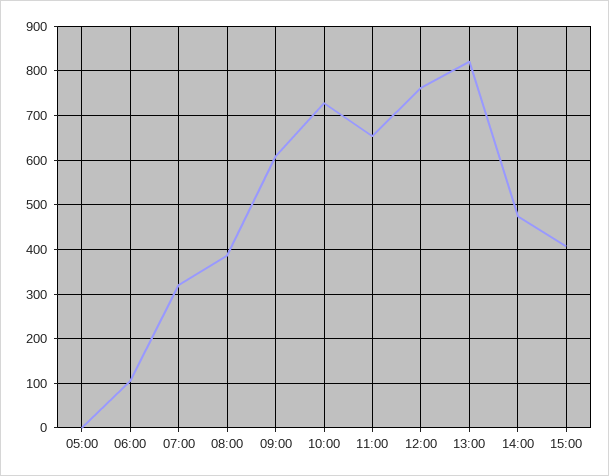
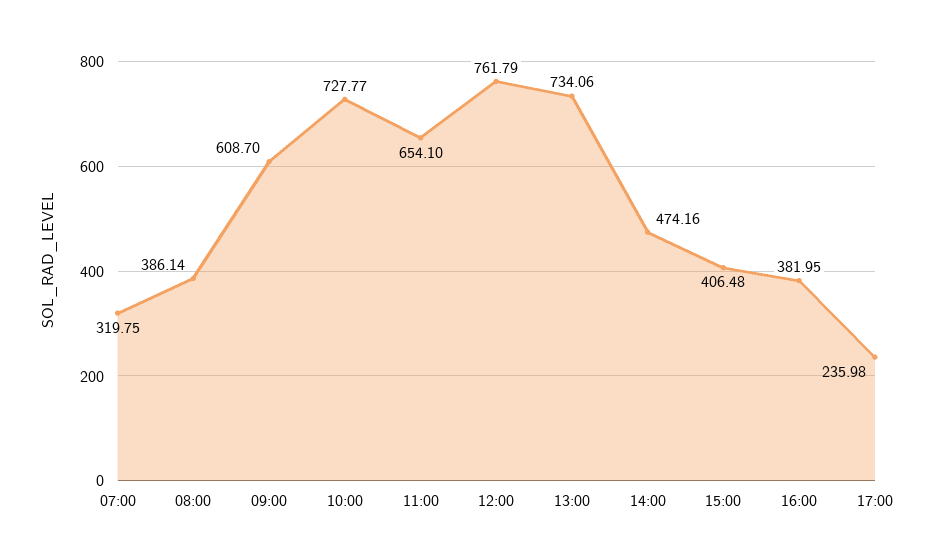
05:00: 0 -> none
06:00: 100 -> none
13:00: 820 -> 734.06
16:00: none -> 381.95
17:00: none -> 235.98

